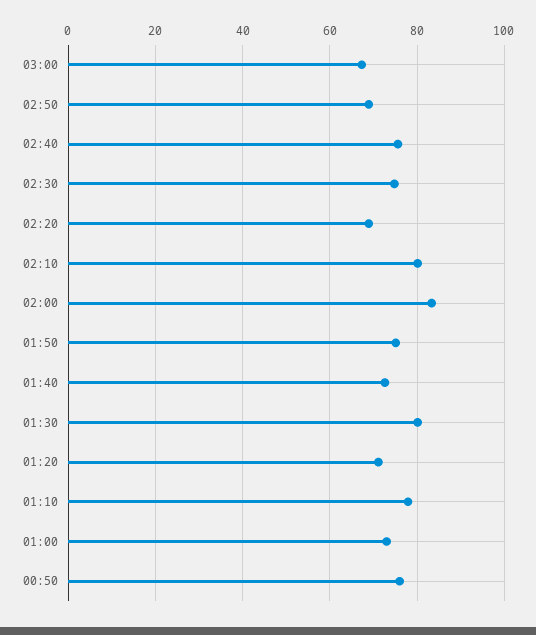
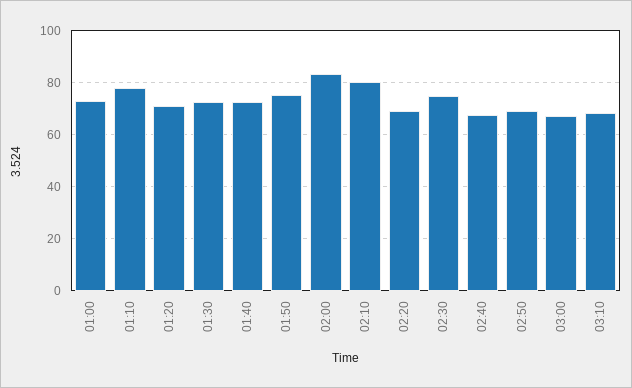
02:40: 76 -> 67.5
01:30: 80 -> 72.5
00:50: 76 -> none
03:10: none -> 67.5

